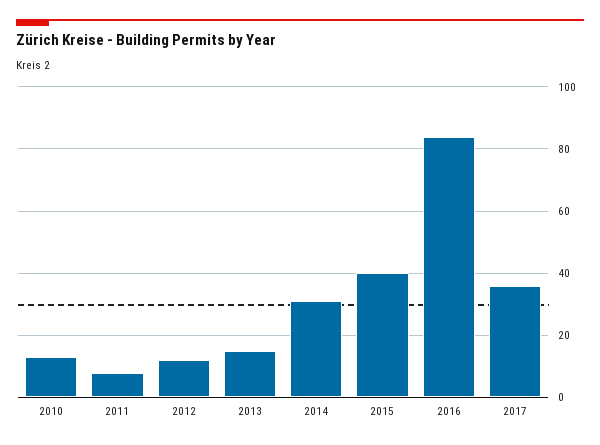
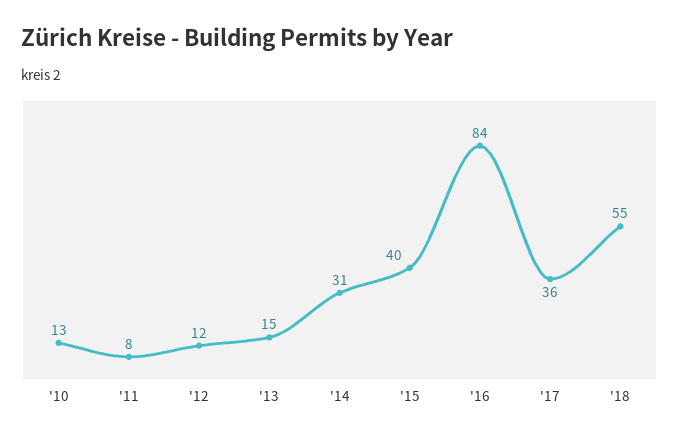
'18: none -> 55

